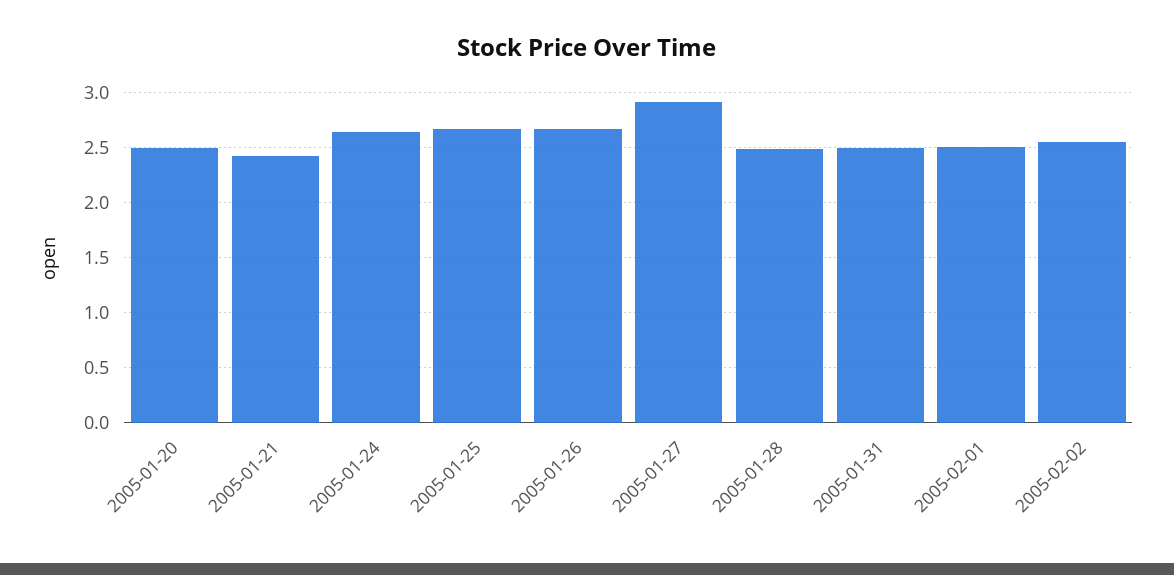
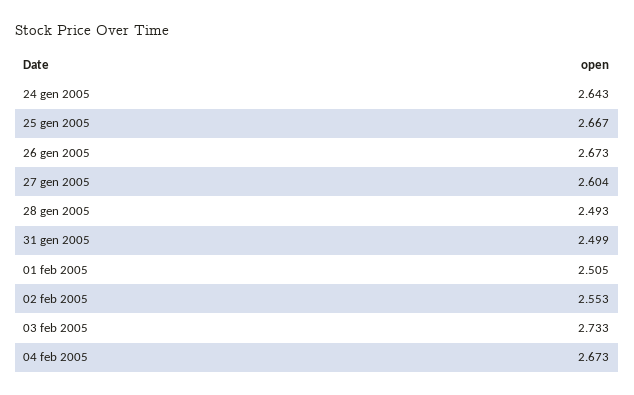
2005-01-20: 2.5 -> none
2005-01-21: 2.4 -> none
2005-01-27: 2.9 -> 2.604
03 feb 2005: none -> 2.733
04 feb 2005: none -> 2.673

